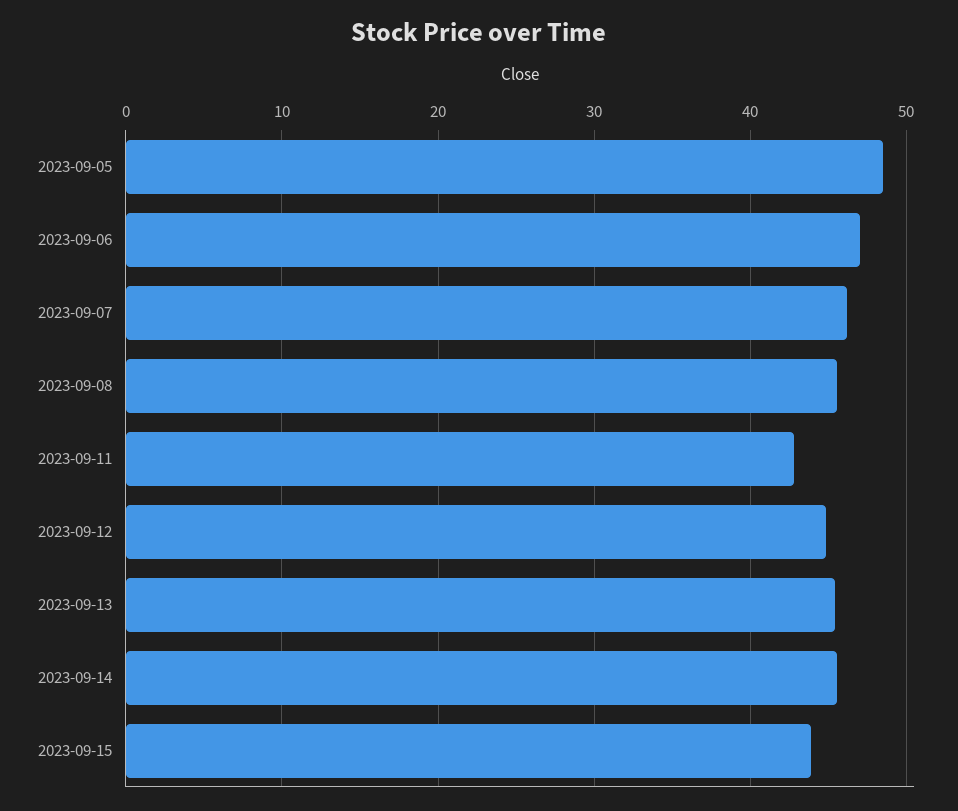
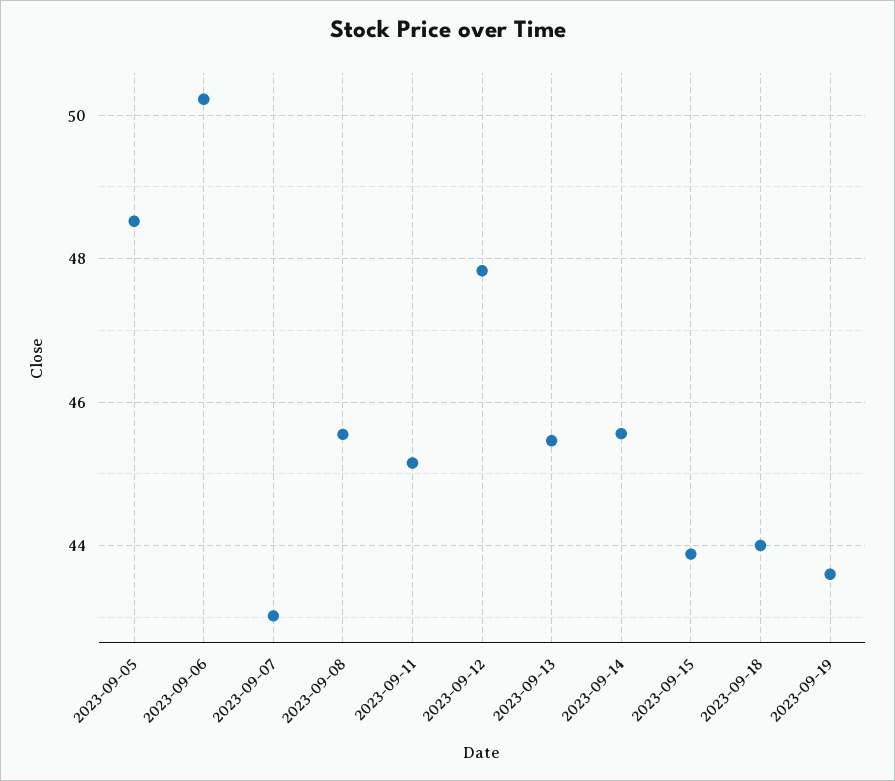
2023-09-06: 47 -> 50.2
2023-09-07: 46 -> 43
2023-09-11: 43 -> 45.2
2023-09-12: 45 -> 47.8
2023-09-18: none -> 44
2023-09-19: none -> 43.6

